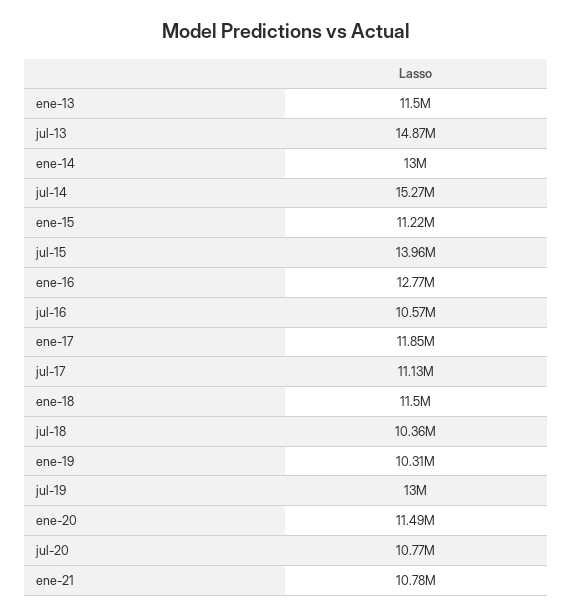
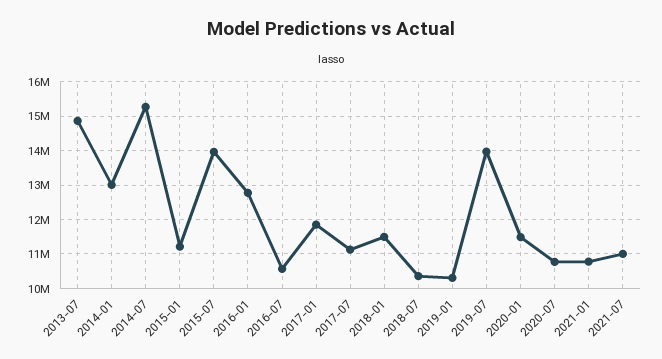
ene-13: 11500000 -> none
jul-19: 13000000 -> 14000000
2021-07: none -> 11000000

